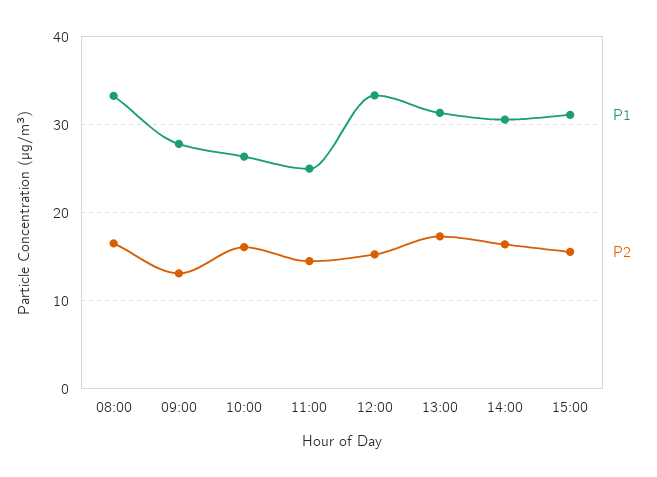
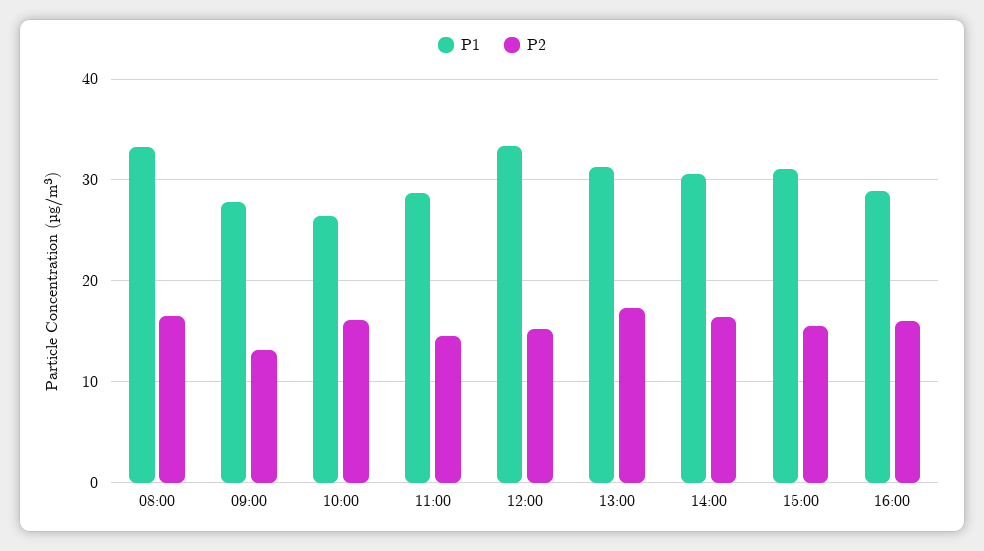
P1, 11:00: 25 -> 29
P1, 16:00: none -> 29
P2, 16:00: none -> 16

